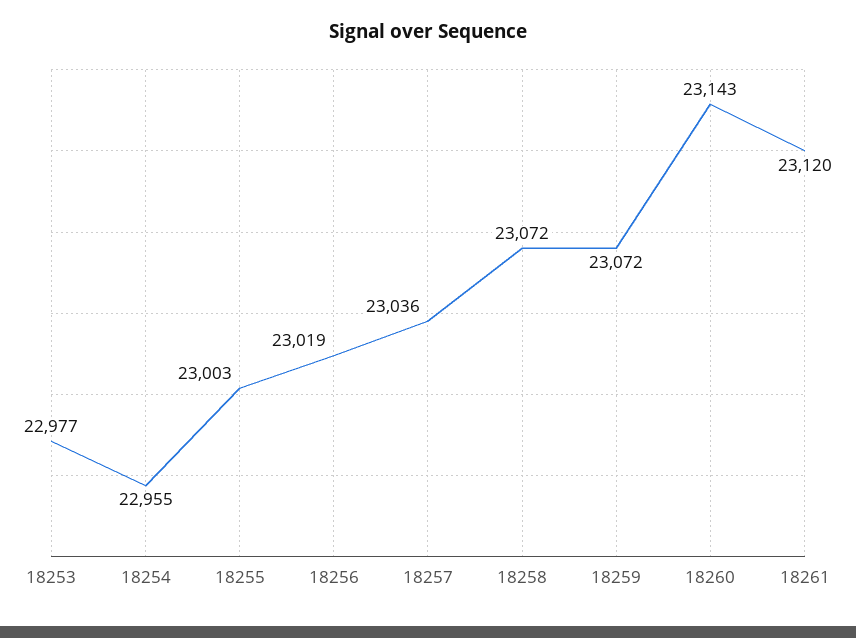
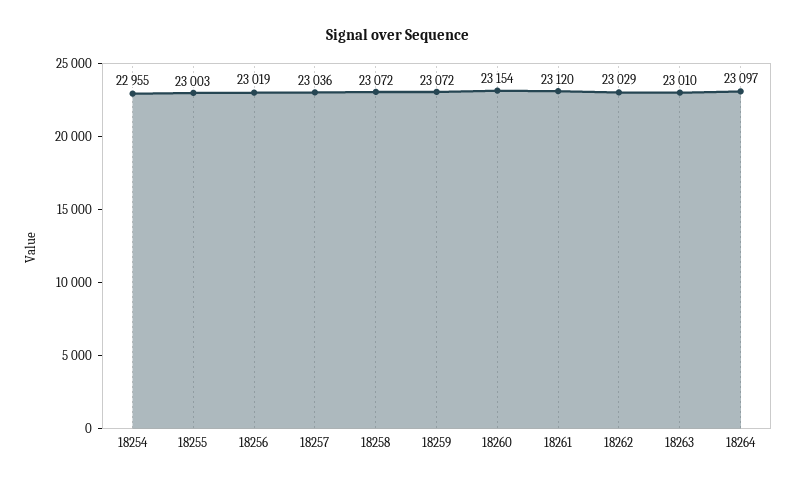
18253: 22977 -> none
18260: 23143 -> 23154
18262: none -> 23029
18263: none -> 23010
18264: none -> 23097

